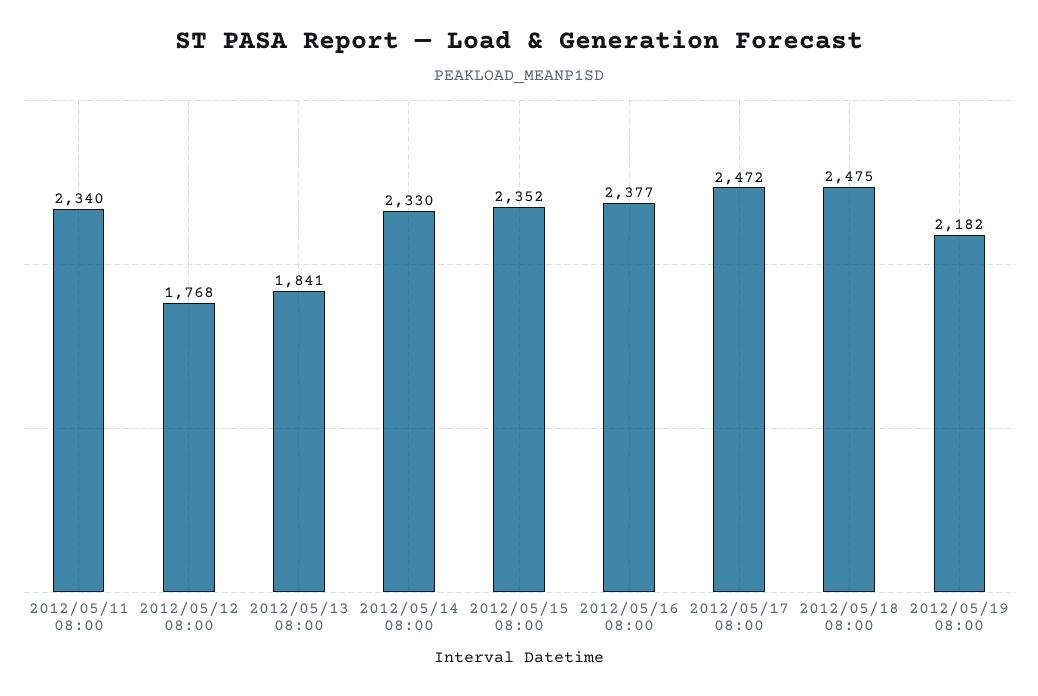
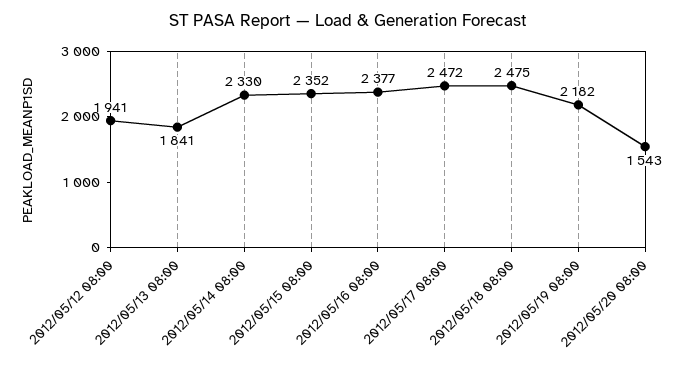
2012/05/11 08:00: 2340 -> none
2012/05/12 08:00: 1768 -> 1941
2012/05/20 08:00: none -> 1543

